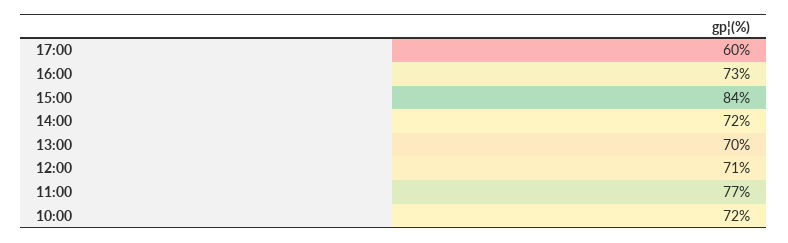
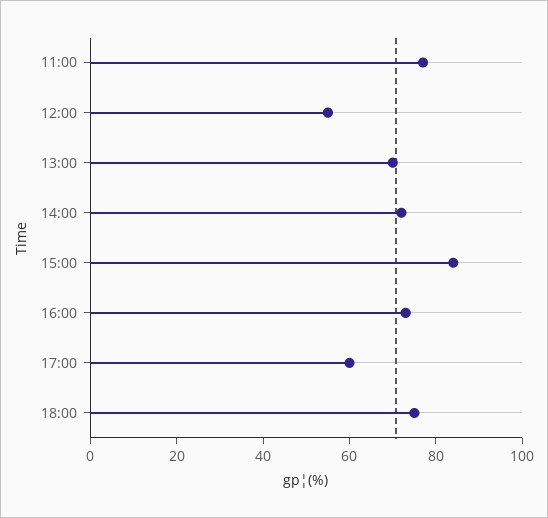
12:00: 71 -> 55
10:00: 72 -> none
18:00: none -> 75

